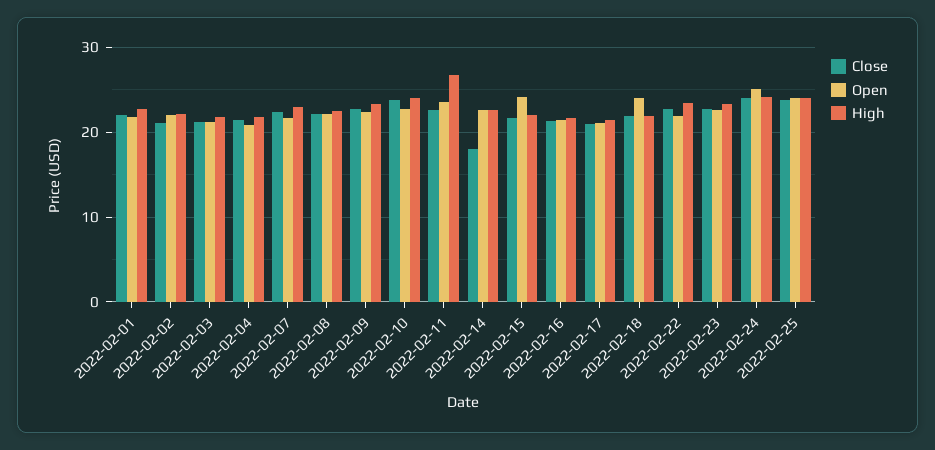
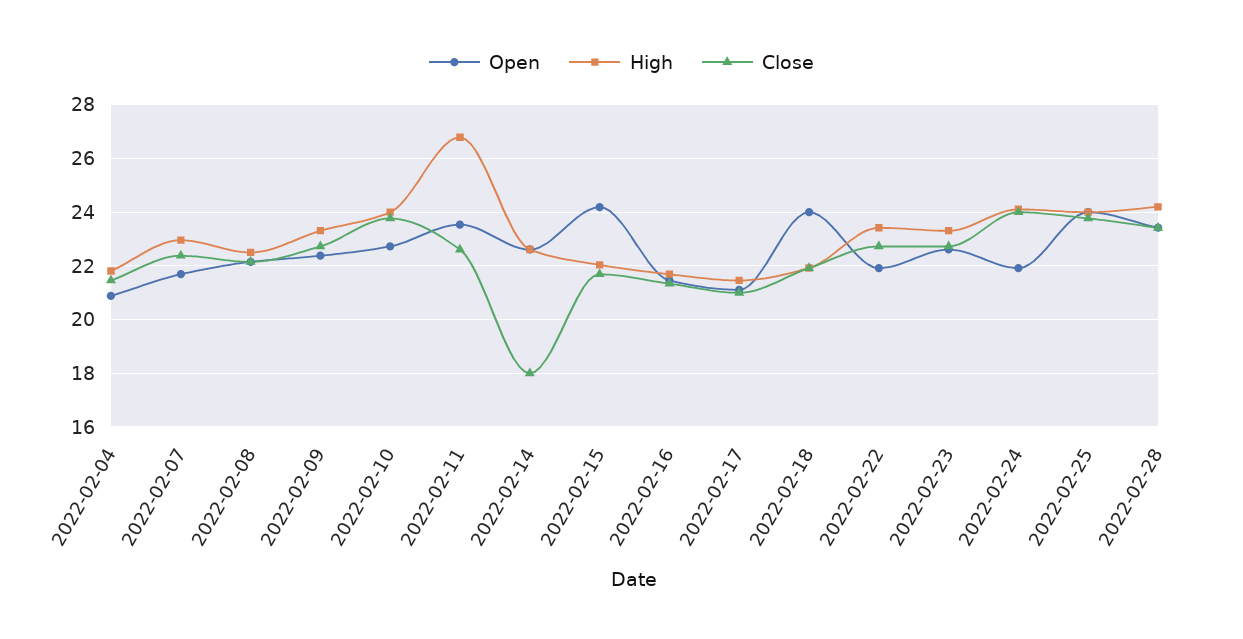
Close, 2022-02-01: 22 -> none
Open, 2022-02-01: 22 -> none
High, 2022-02-01: 23 -> none
Close, 2022-02-02: 21 -> none
Open, 2022-02-02: 22 -> none
High, 2022-02-02: 22 -> none
Close, 2022-02-03: 21 -> none
Open, 2022-02-03: 21 -> none
High, 2022-02-03: 22 -> none
Open, 2022-02-24: 25 -> 22
Open, 2022-02-28: none -> 23.5
High, 2022-02-28: none -> 24.25
Close, 2022-02-28: none -> 23.5

